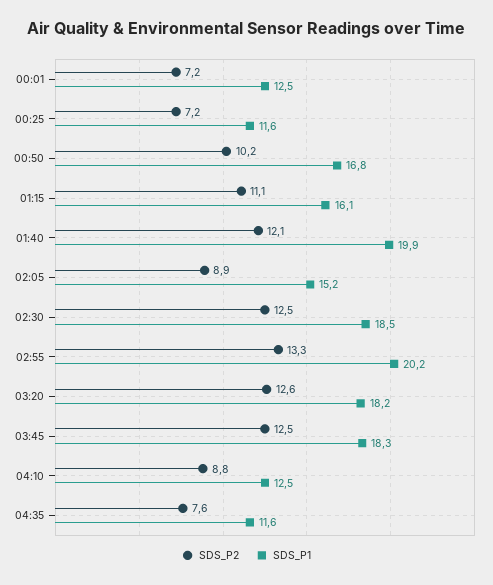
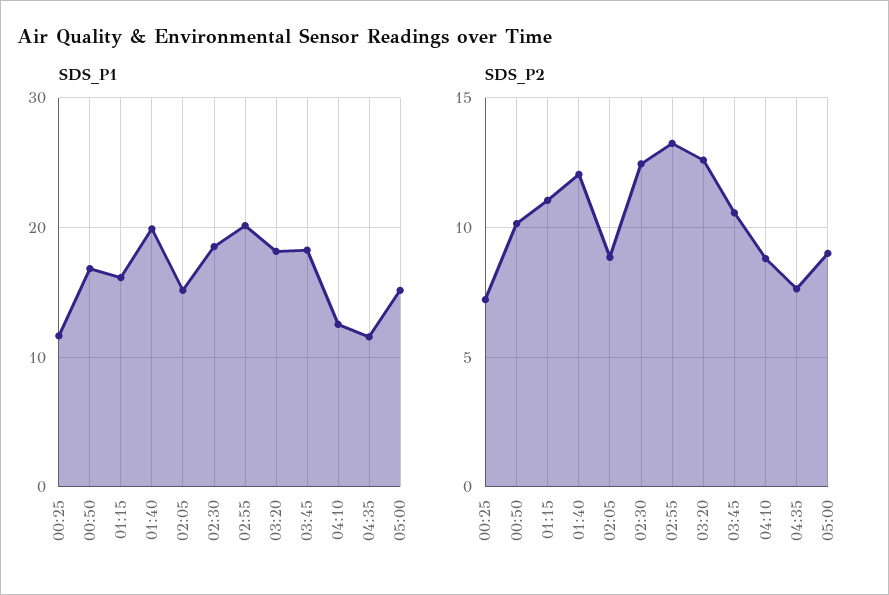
SDS_P2, 00:01: 7.2 -> none
SDS_P1, 00:01: 12.5 -> none
SDS_P2, 03:45: 12.5 -> 10.5
SDS_P1, 05:00: none -> 15
SDS_P2, 05:00: none -> 9

